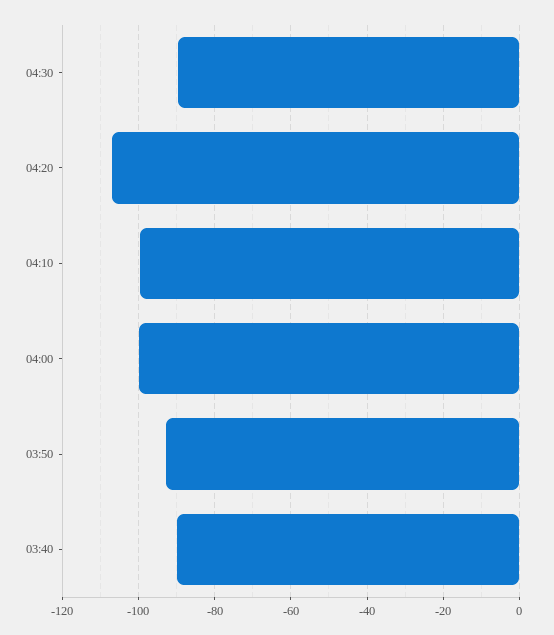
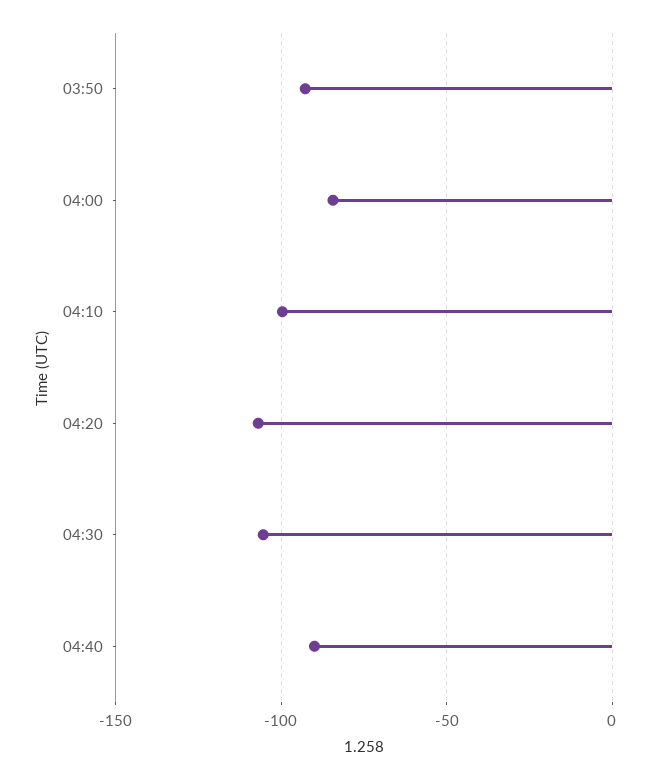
04:30: -90 -> -105
04:00: -100 -> -85
03:40: -90 -> none
04:40: none -> -90

